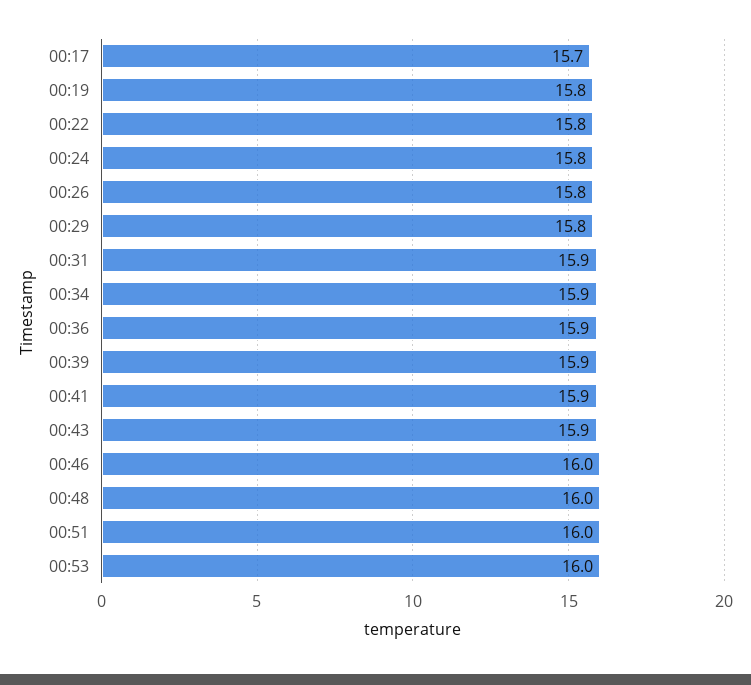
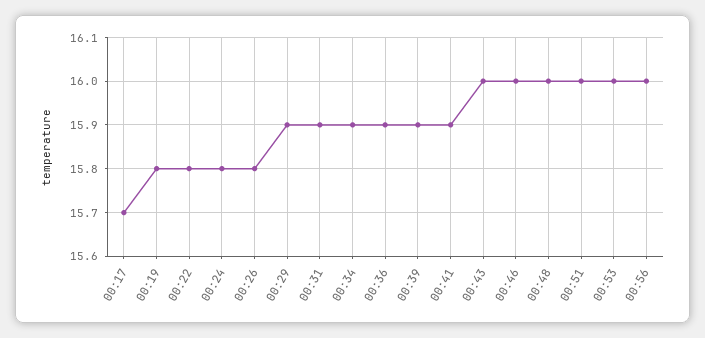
00:29: 15.8 -> 15.9
00:43: 15.9 -> 16
00:56: none -> 16

